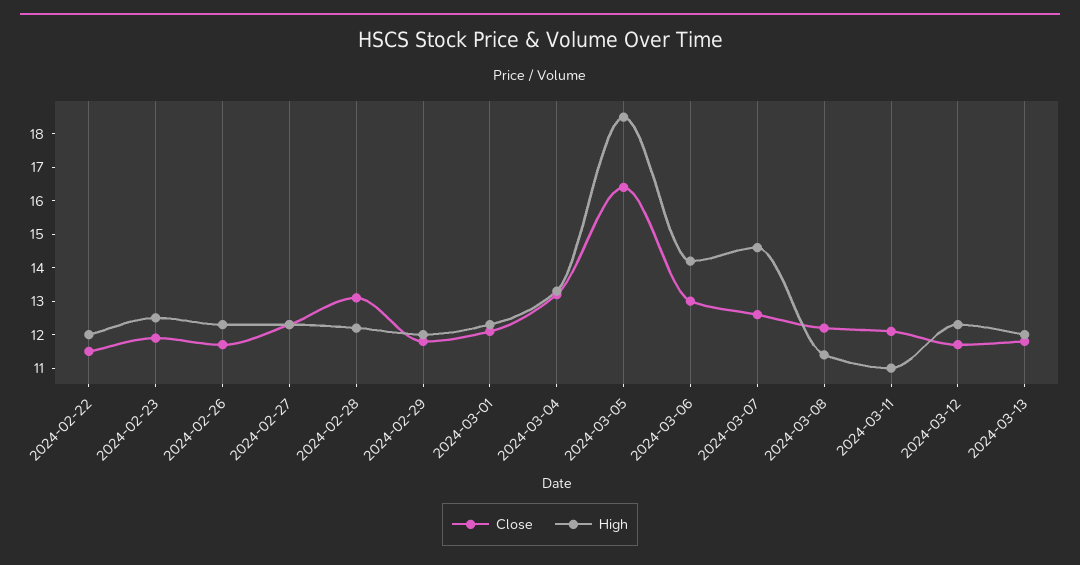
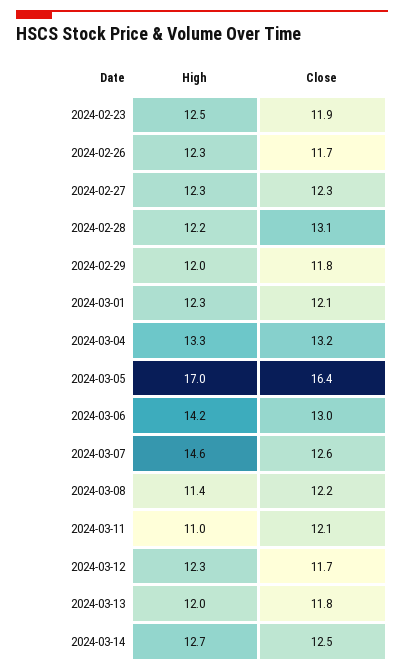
Close, 2024-02-22: 11.5 -> none
High, 2024-02-22: 12 -> none
High, 2024-03-05: 18.5 -> 17
High, 2024-03-14: none -> 12.7
Close, 2024-03-14: none -> 12.5

